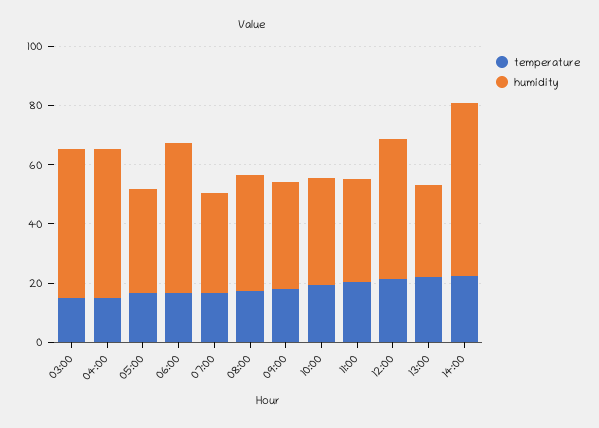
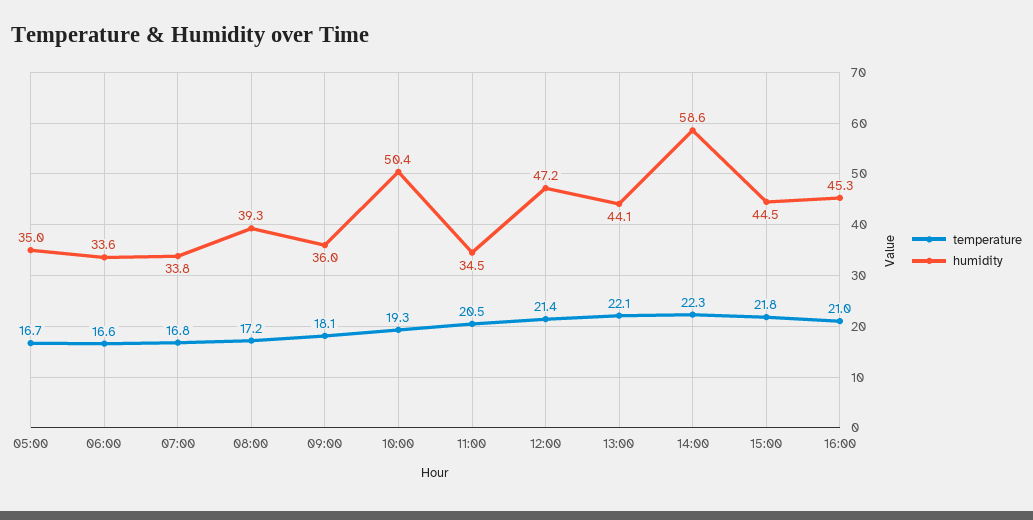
temperature, 03:00: 15 -> none
humidity, 03:00: 50 -> none
temperature, 04:00: 15 -> none
humidity, 04:00: 50 -> none
humidity, 06:00: 50 -> 33.6
humidity, 10:00: 35 -> 50.4
humidity, 13:00: 30 -> 44.1
temperature, 15:00: none -> 21.8
humidity, 15:00: none -> 44.5
temperature, 16:00: none -> 21
humidity, 16:00: none -> 45.3

